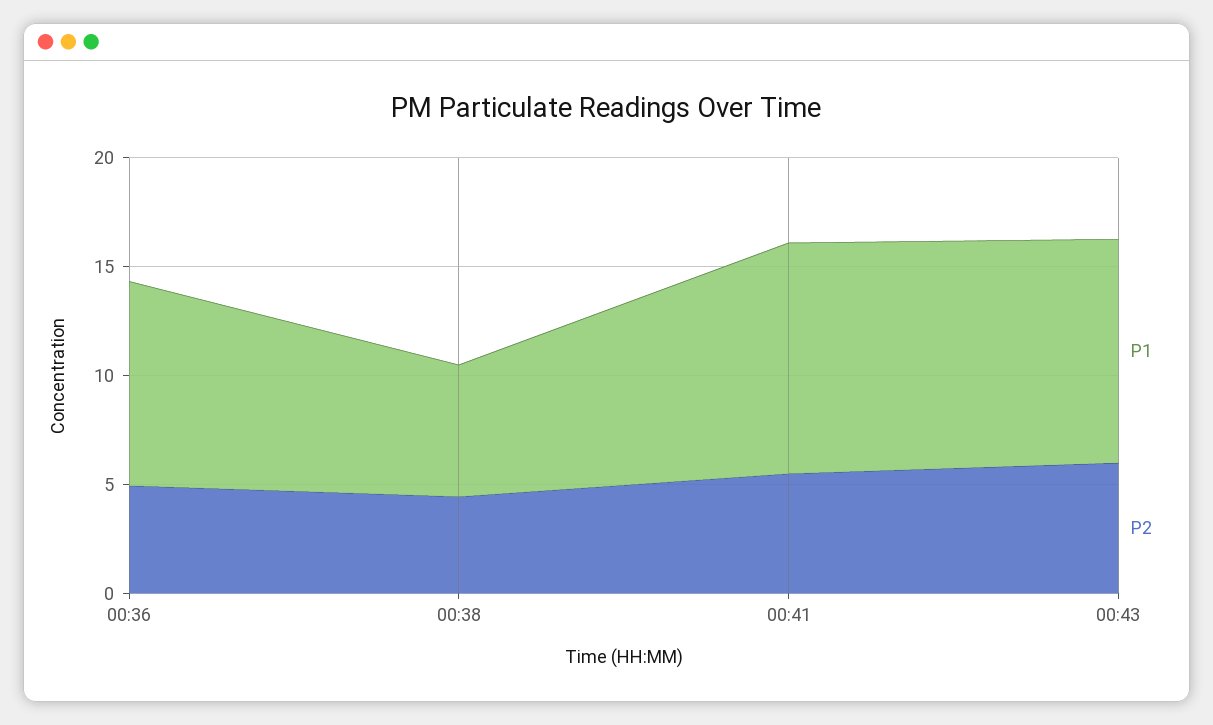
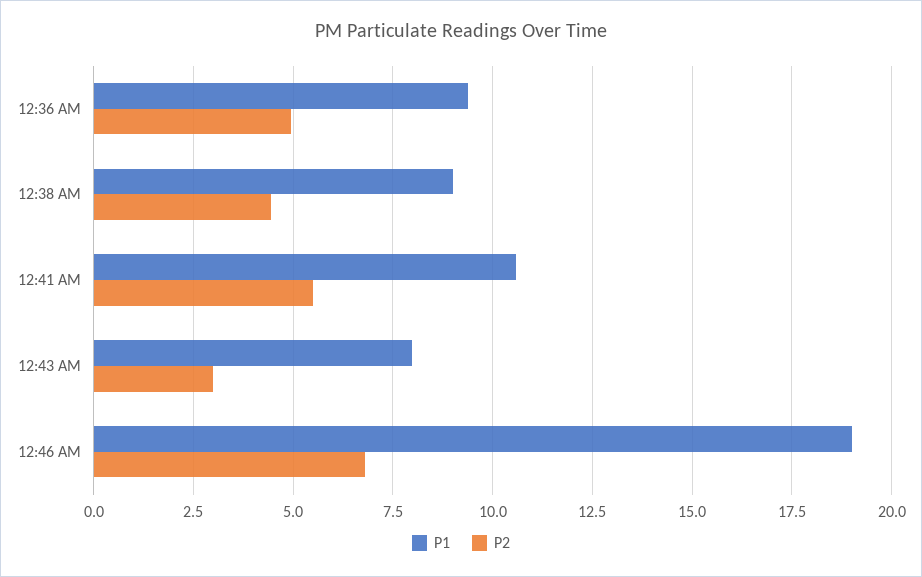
P1, 00:38: 6 -> 9
P1, 00:43: 10 -> 8
P2, 00:43: 6 -> 3
P1, 12:46 AM: none -> 19
P2, 12:46 AM: none -> 6.75

